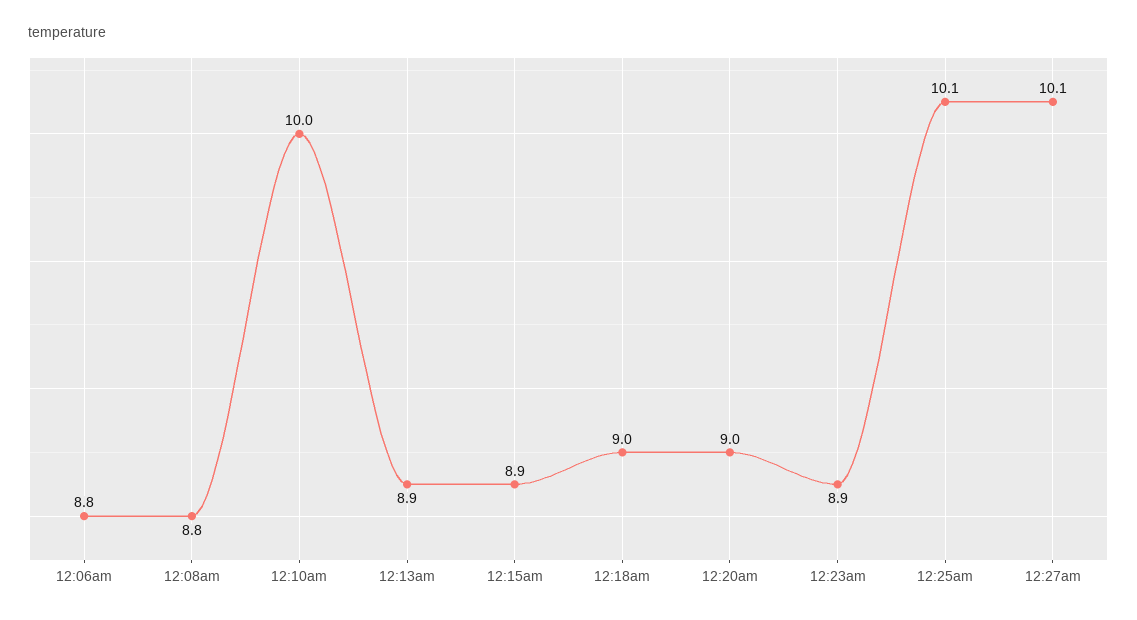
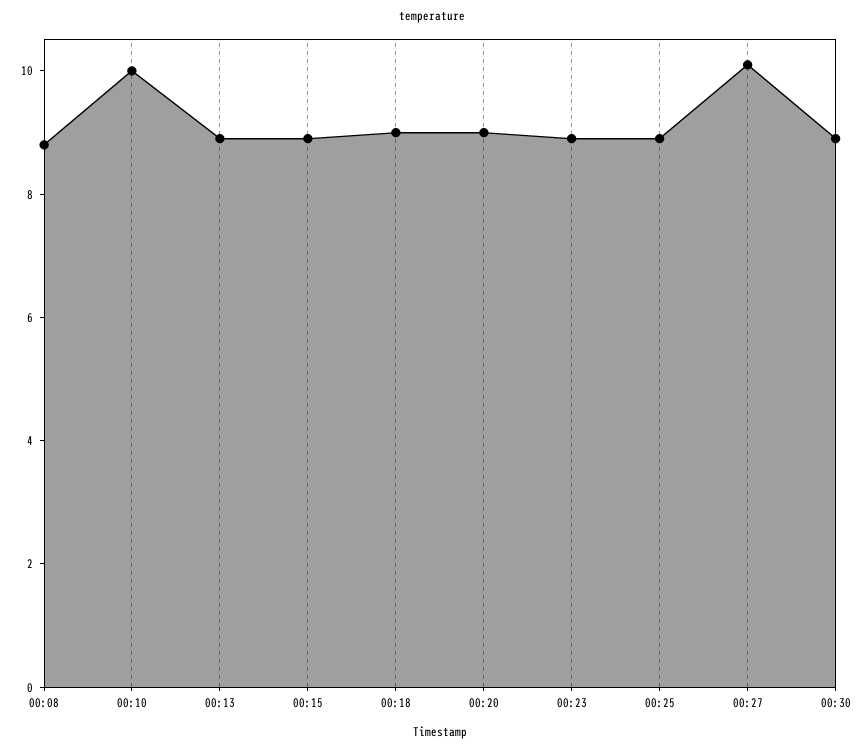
12:06am: 8.8 -> none
12:25am: 10.1 -> 9
00:30: none -> 9

